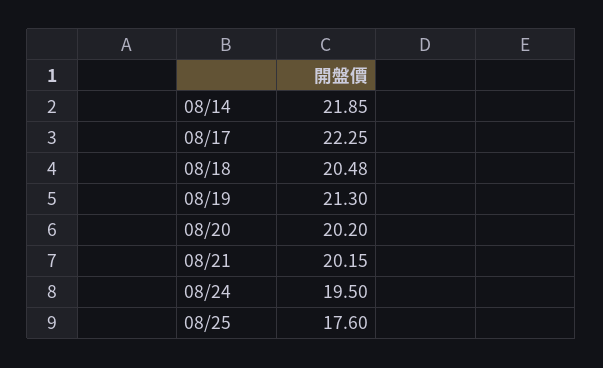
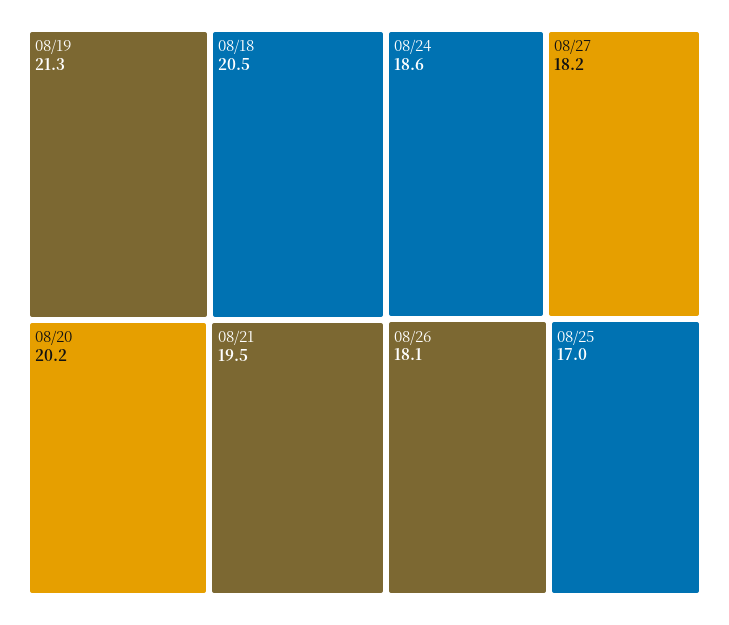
08/14: 21.85 -> none
08/17: 22.25 -> none
08/21: 20.15 -> 19.5
08/24: 19.5 -> 18.6
08/25: 17.6 -> 17
08/27: none -> 18.2
08/26: none -> 18.1

